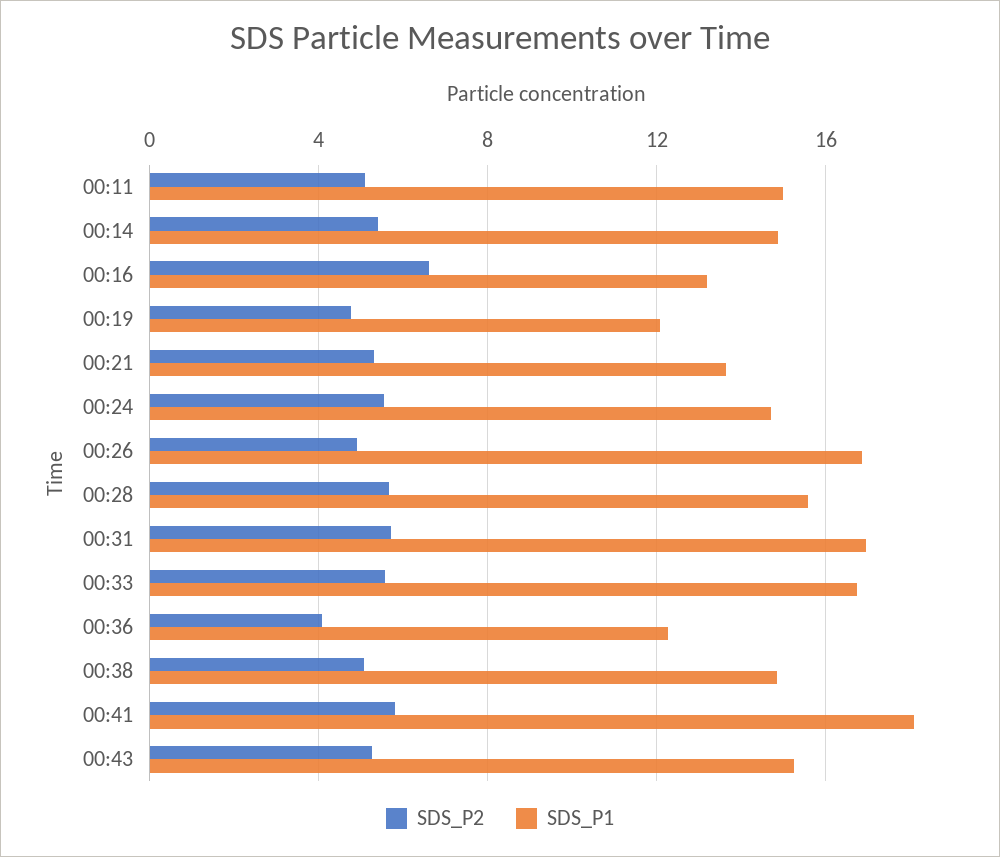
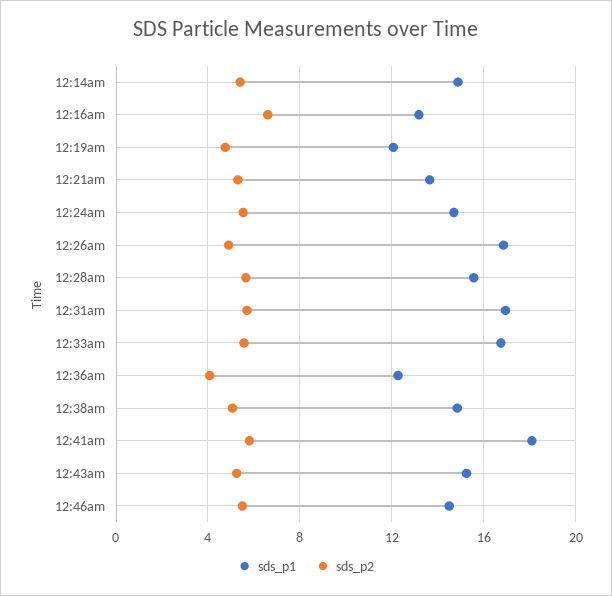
SDS_P2, 00:11: 5 -> none
SDS_P1, 00:11: 15 -> none
SDS_P1, 12:46am: none -> 14.5
SDS_P2, 12:46am: none -> 5.5

